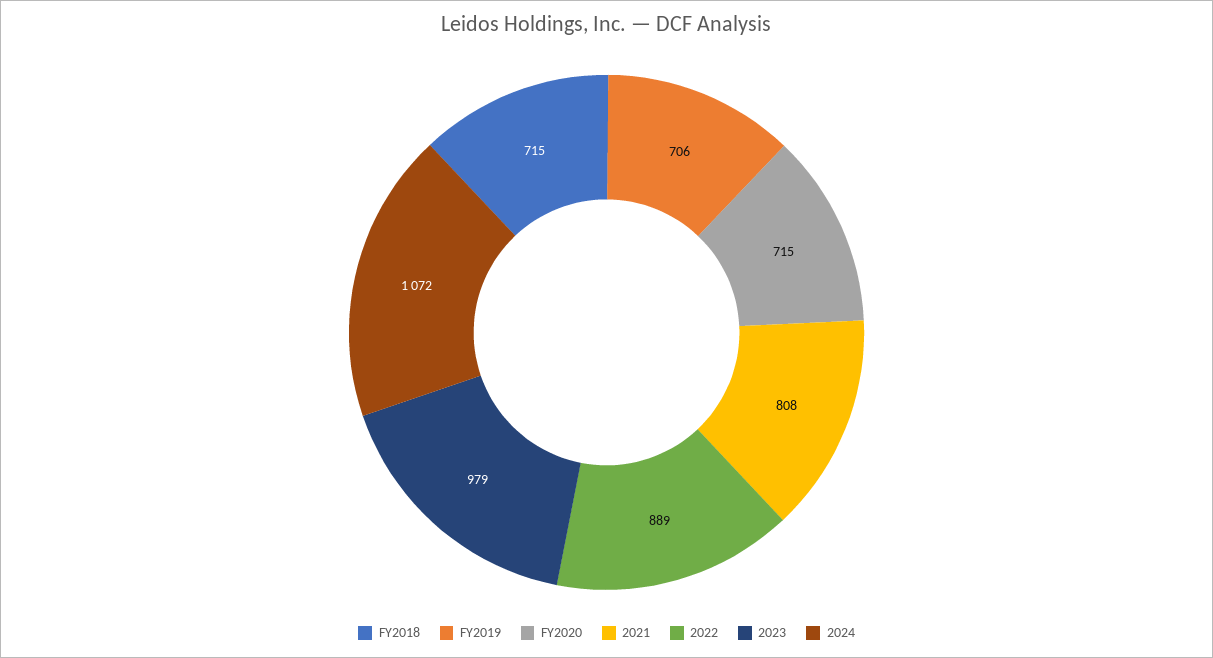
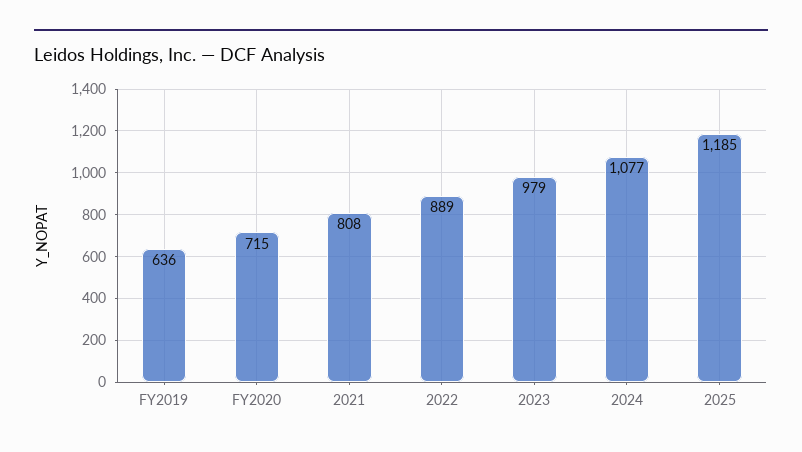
FY2018: 715 -> none
FY2019: 706 -> 636
2024: 1072 -> 1077
2025: none -> 1185

